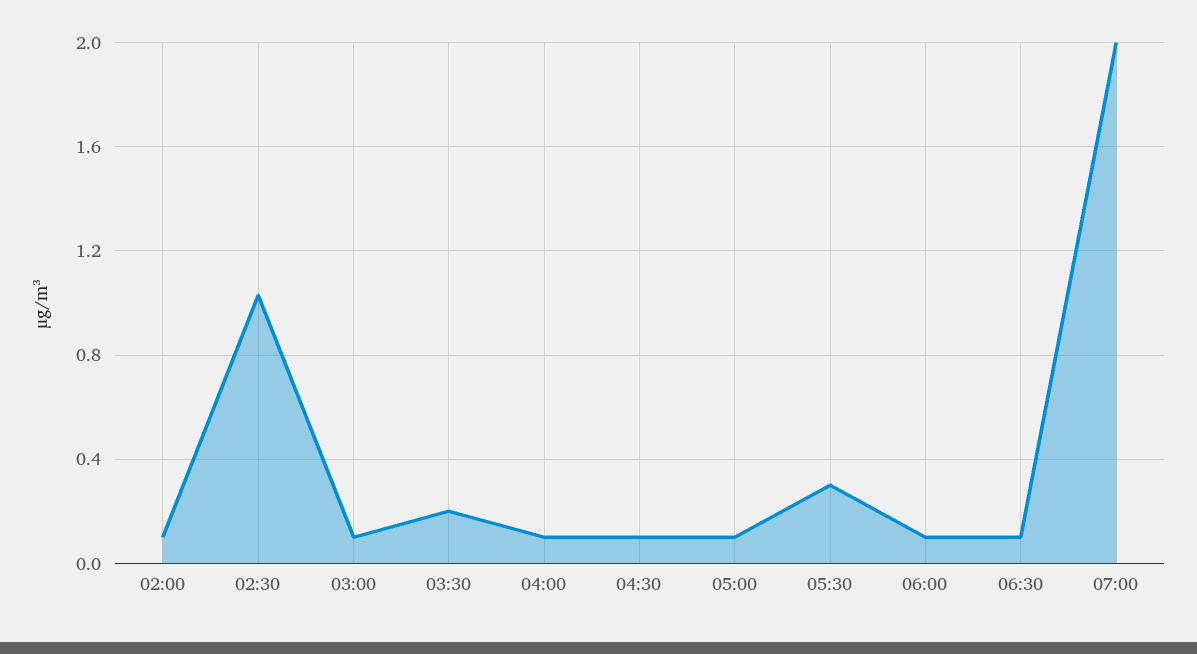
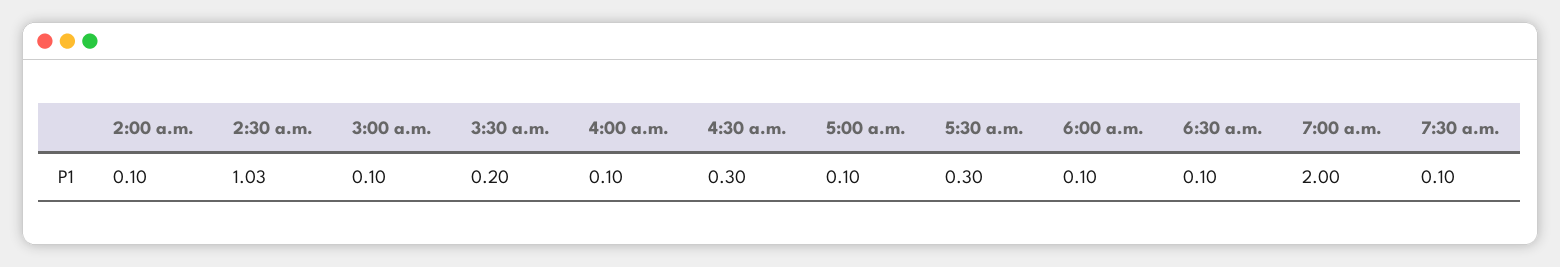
04:30: 0.1 -> 0.3
7:30 a.m.: none -> 0.1

